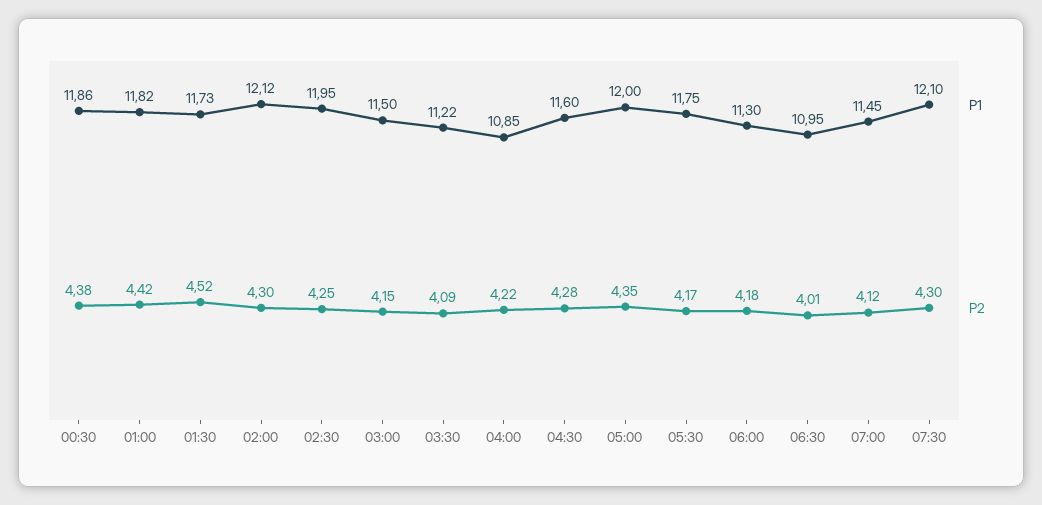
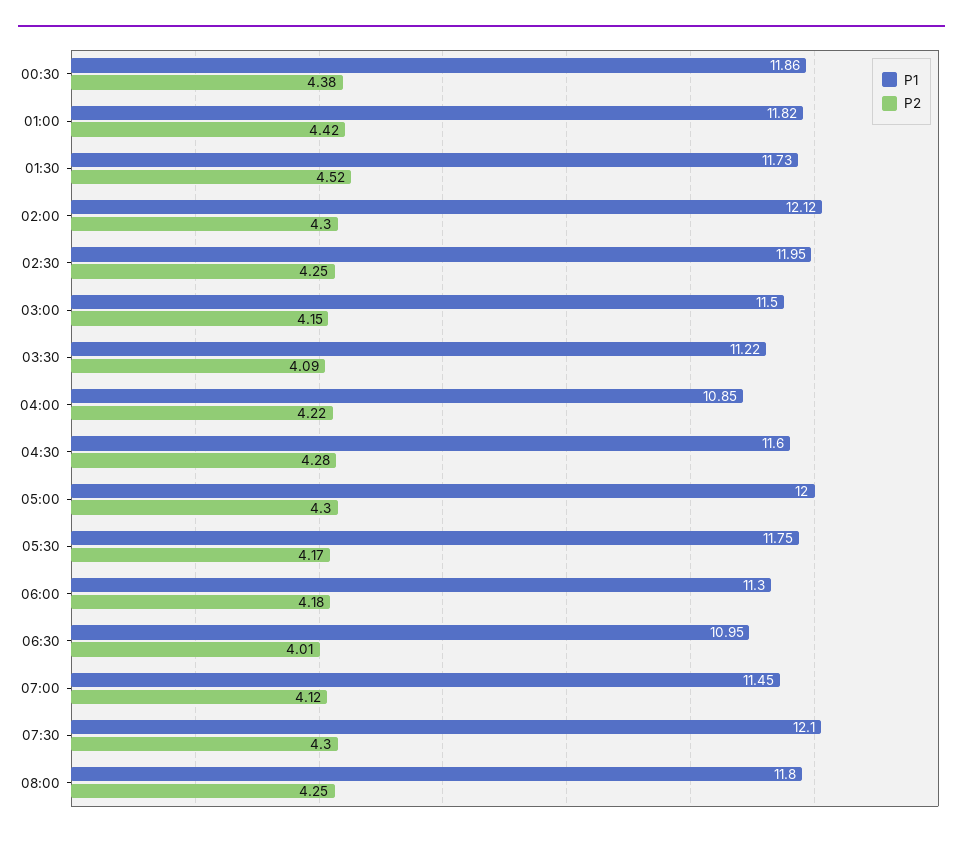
P2, 05:00: 4.35 -> 4.3
P1, 08:00: none -> 11.8
P2, 08:00: none -> 4.25

